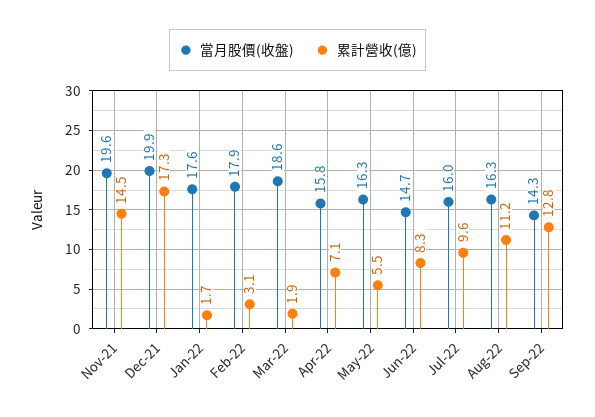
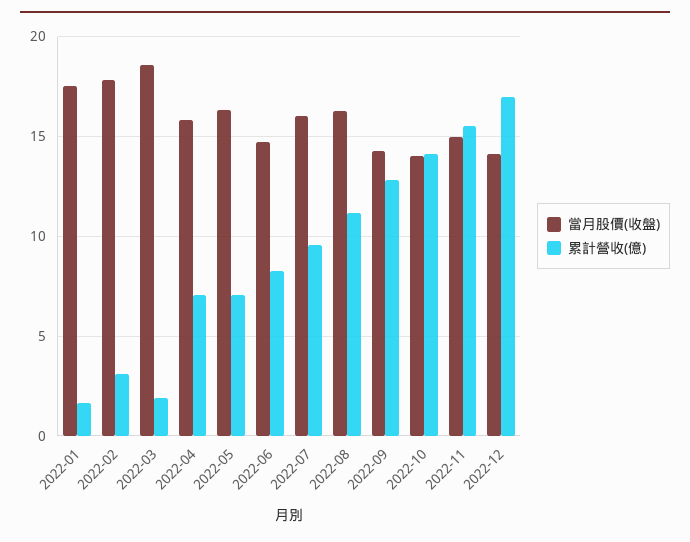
當月股價(收盤), Nov-21: 19.6 -> none
累計營收(億), Nov-21: 14.5 -> none
當月股價(收盤), Dec-21: 19.9 -> none
累計營收(億), Dec-21: 17.3 -> none
累計營收(億), May-22: 5.5 -> 7
當月股價(收盤), 2022-10: none -> 14
累計營收(億), 2022-10: none -> 14
當月股價(收盤), 2022-11: none -> 15
累計營收(億), 2022-11: none -> 15.5
當月股價(收盤), 2022-12: none -> 14
累計營收(億), 2022-12: none -> 17

